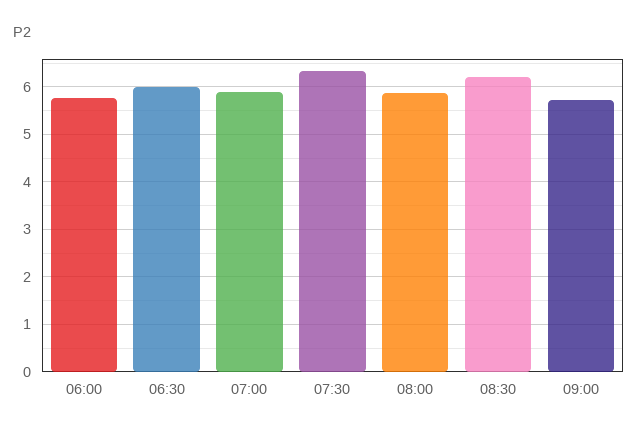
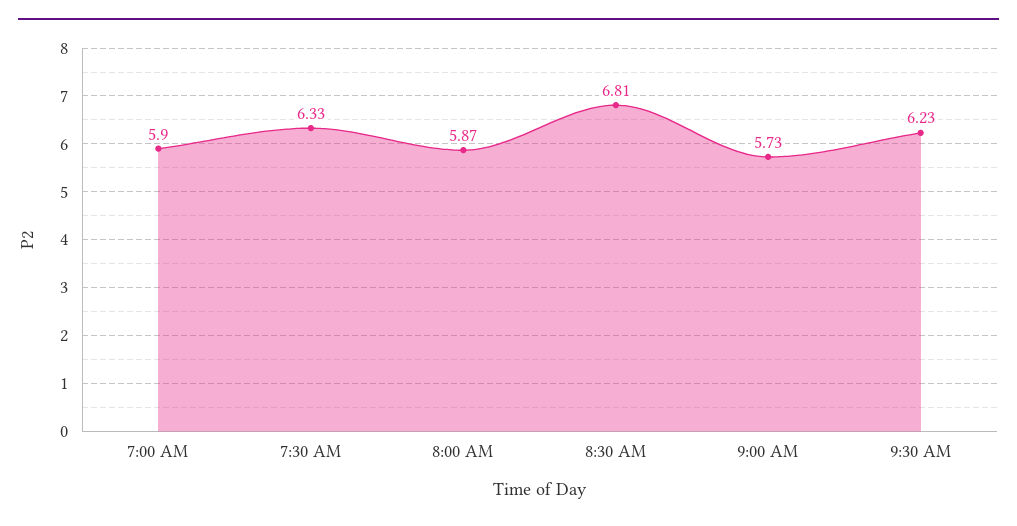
06:00: 5.8 -> none
06:30: 6 -> none
08:30: 6.2 -> 6.81
9:30 AM: none -> 6.23

